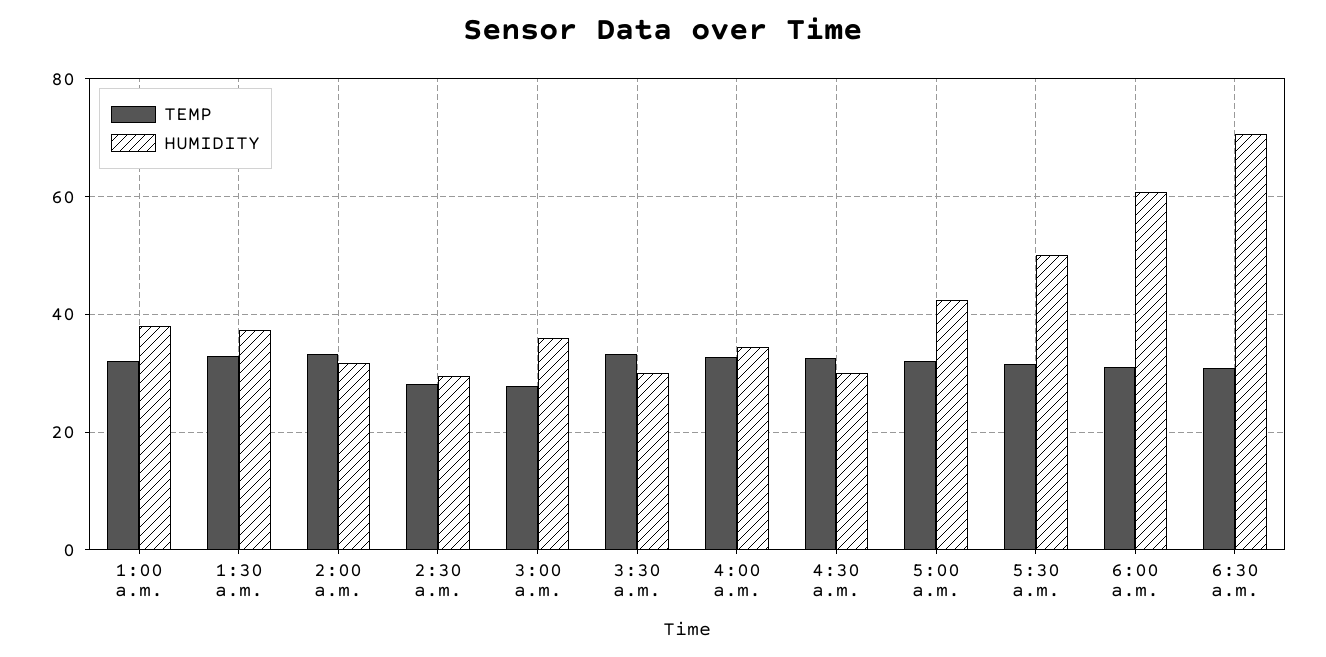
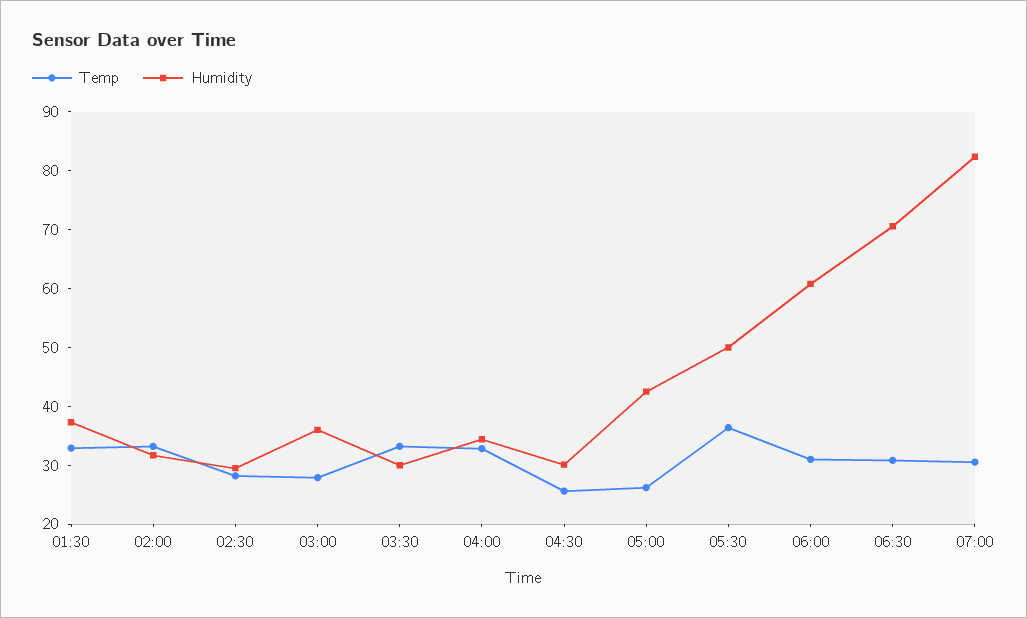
TEMP, 1:00 a.m.: 32 -> none
HUMIDITY, 1:00 a.m.: 38 -> none
TEMP, 4:30 a.m.: 32 -> 26
TEMP, 5:00 a.m.: 32 -> 26
TEMP, 5:30 a.m.: 32 -> 36
TEMP, 07:00: none -> 30
HUMIDITY, 07:00: none -> 82

